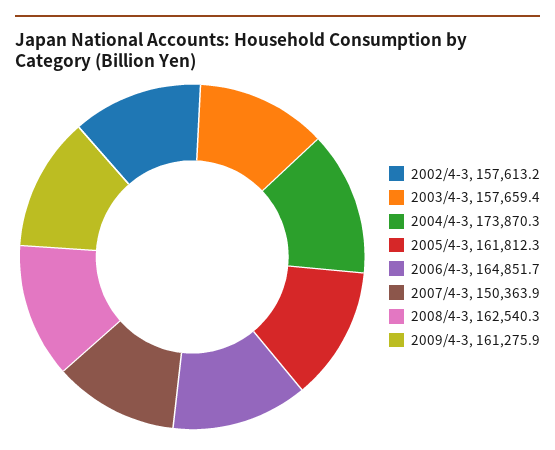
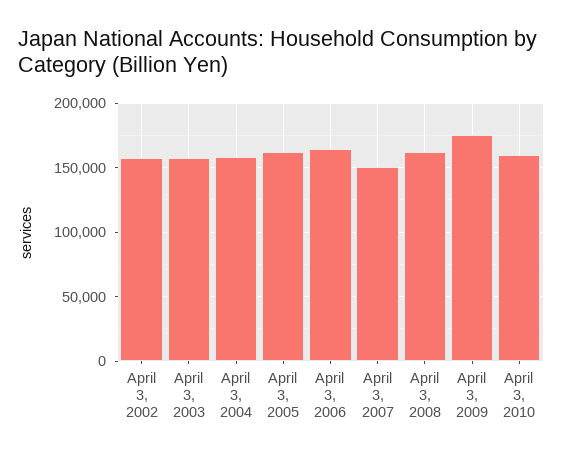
2004/4-3: 173870.3 -> 160000
2009/4-3: 161275.9 -> 175000
April 3, 2010: none -> 160000

